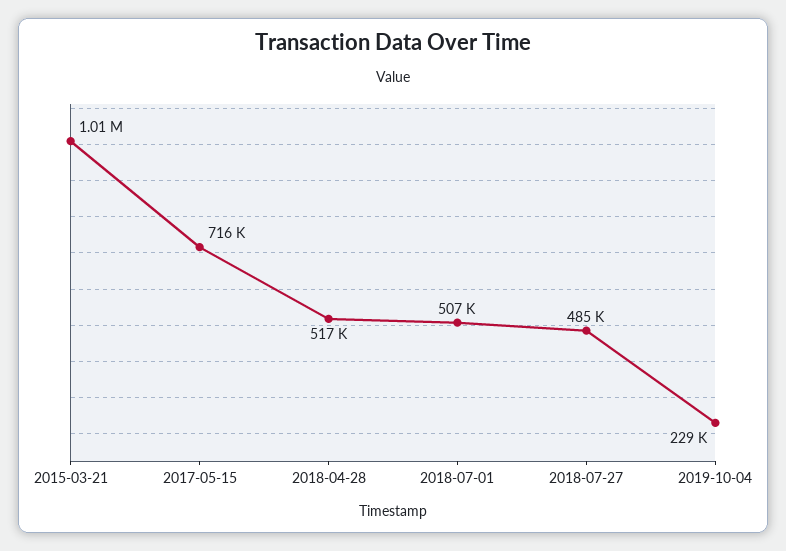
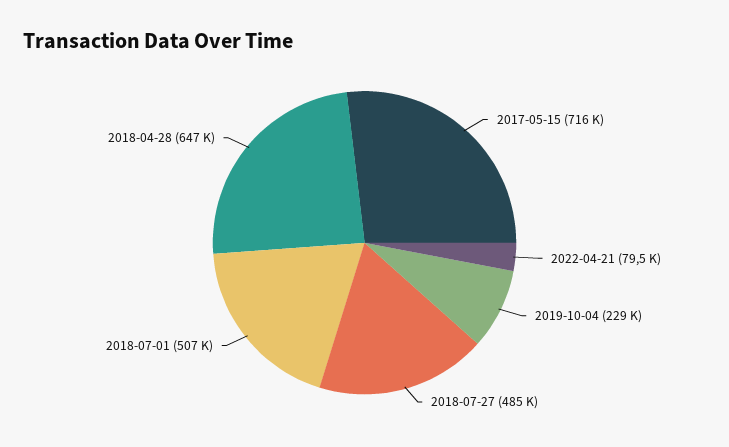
2015-03-21: 1010000 -> none
2018-04-28: 517000 -> 647000
2022-04-21: none -> 79500

